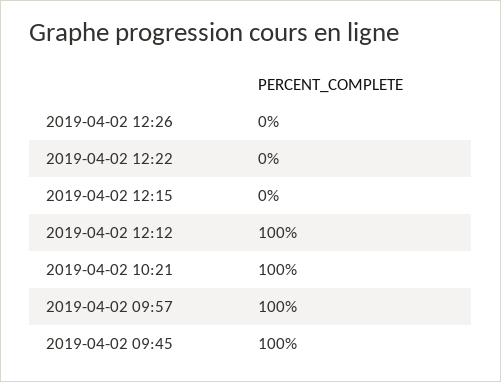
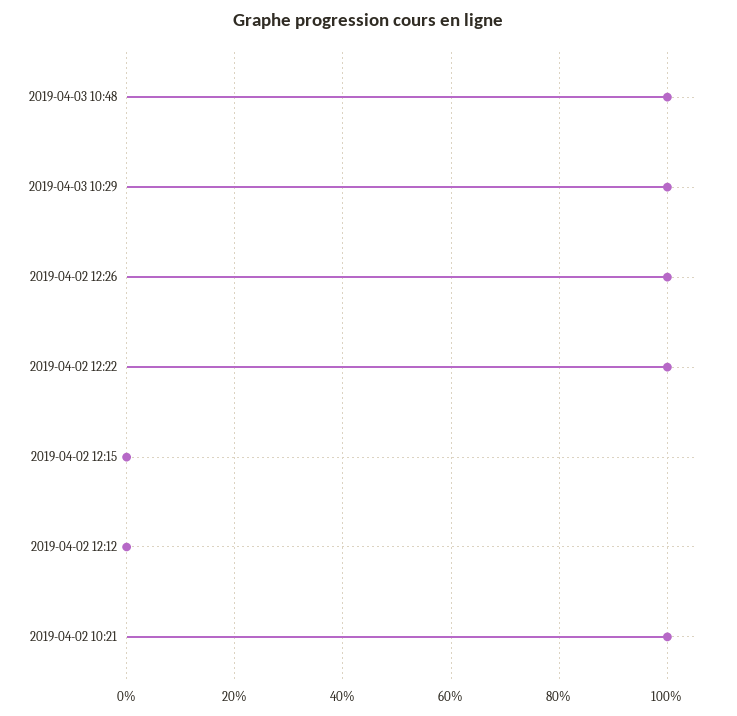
2019-04-02 12:26: 0 -> 100
2019-04-02 12:22: 0 -> 100
2019-04-02 12:12: 100 -> 0
2019-04-02 09:57: 100 -> none
2019-04-02 09:45: 100 -> none
2019-04-03 10:48: none -> 100
2019-04-03 10:29: none -> 100

